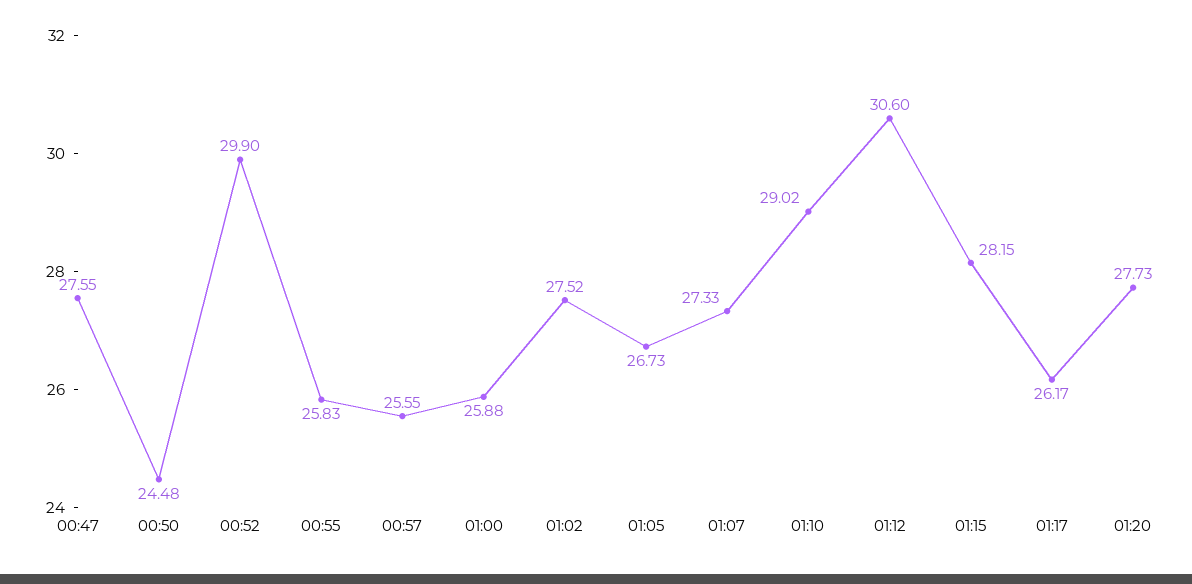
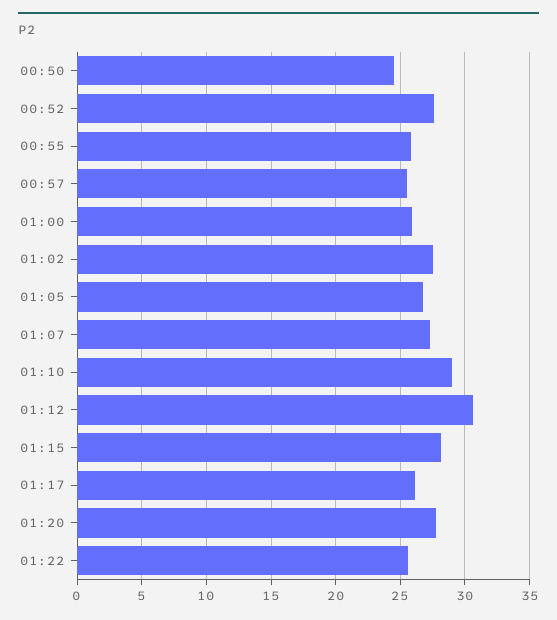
00:47: 27.55 -> none
00:52: 29.9 -> 27.5
01:22: none -> 25.5

